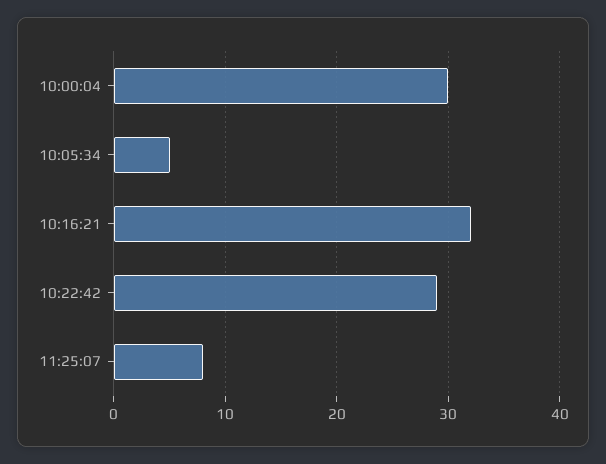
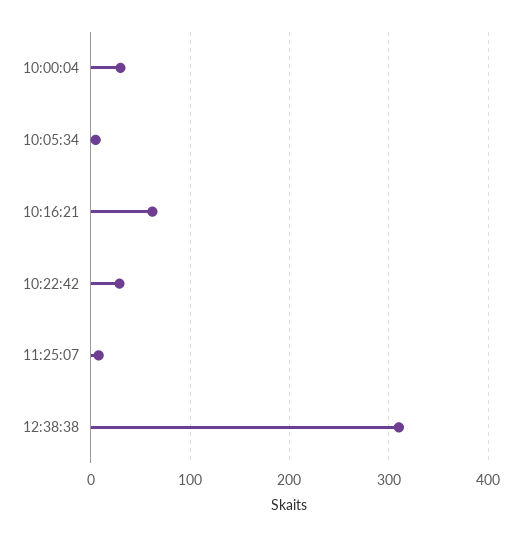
10:16:21: 32 -> 60
12:38:38: none -> 310

